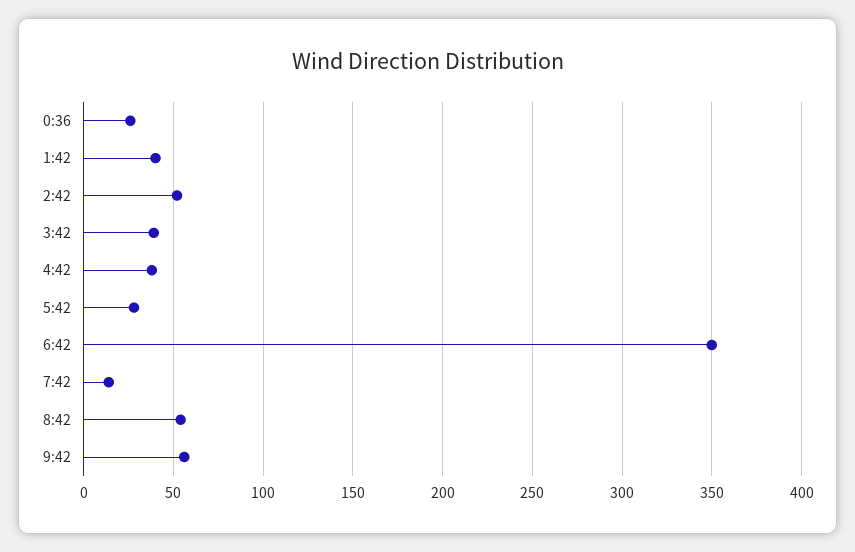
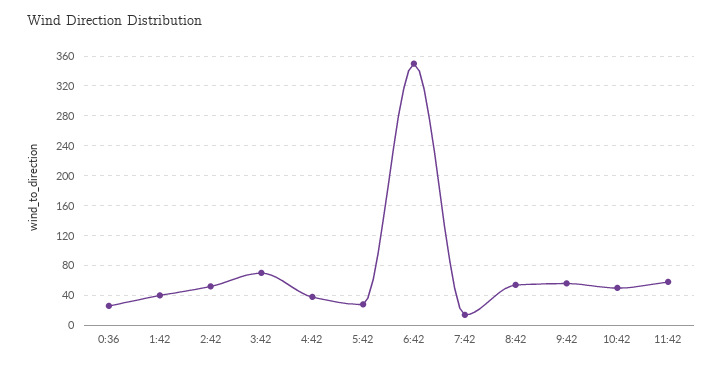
3:42: 40 -> 70
10:42: none -> 50
11:42: none -> 60

